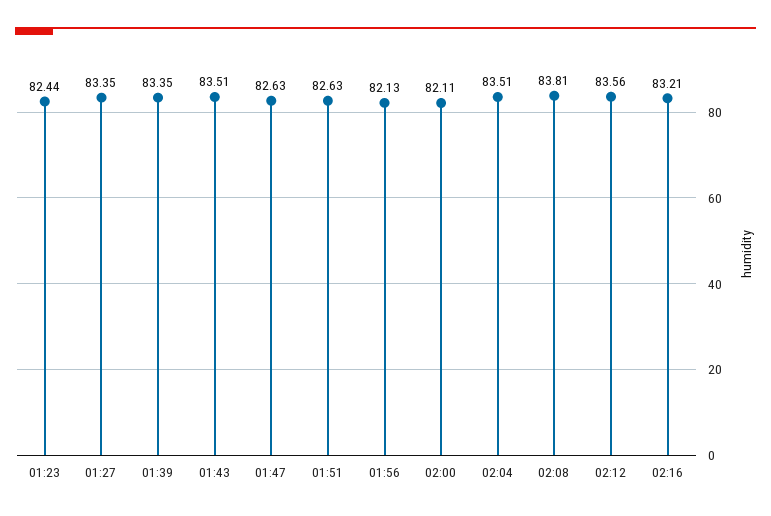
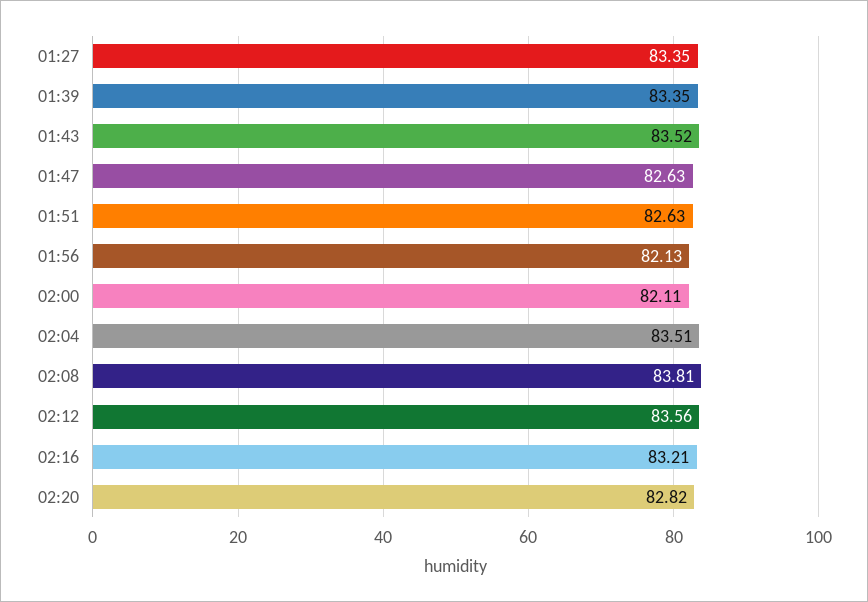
01:23: 82.44 -> none
01:43: 83.51 -> 83.52
02:20: none -> 82.82

